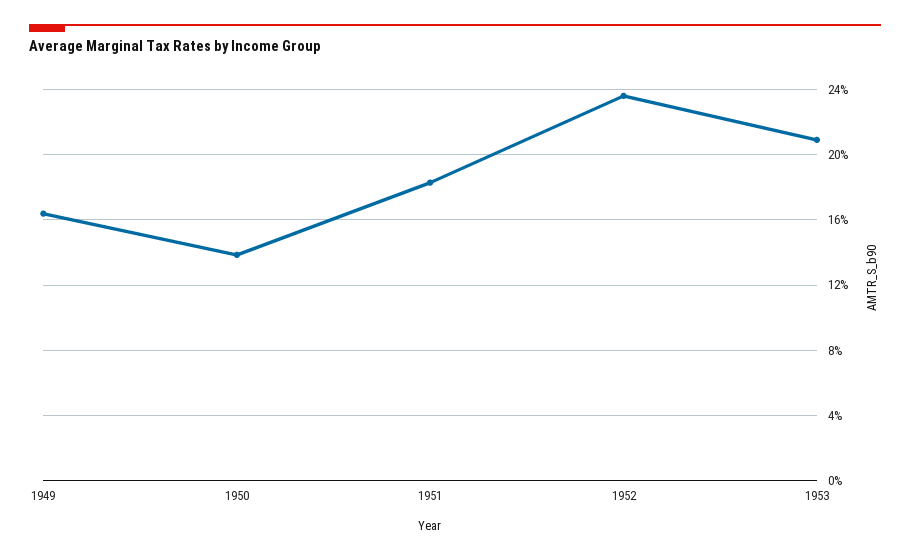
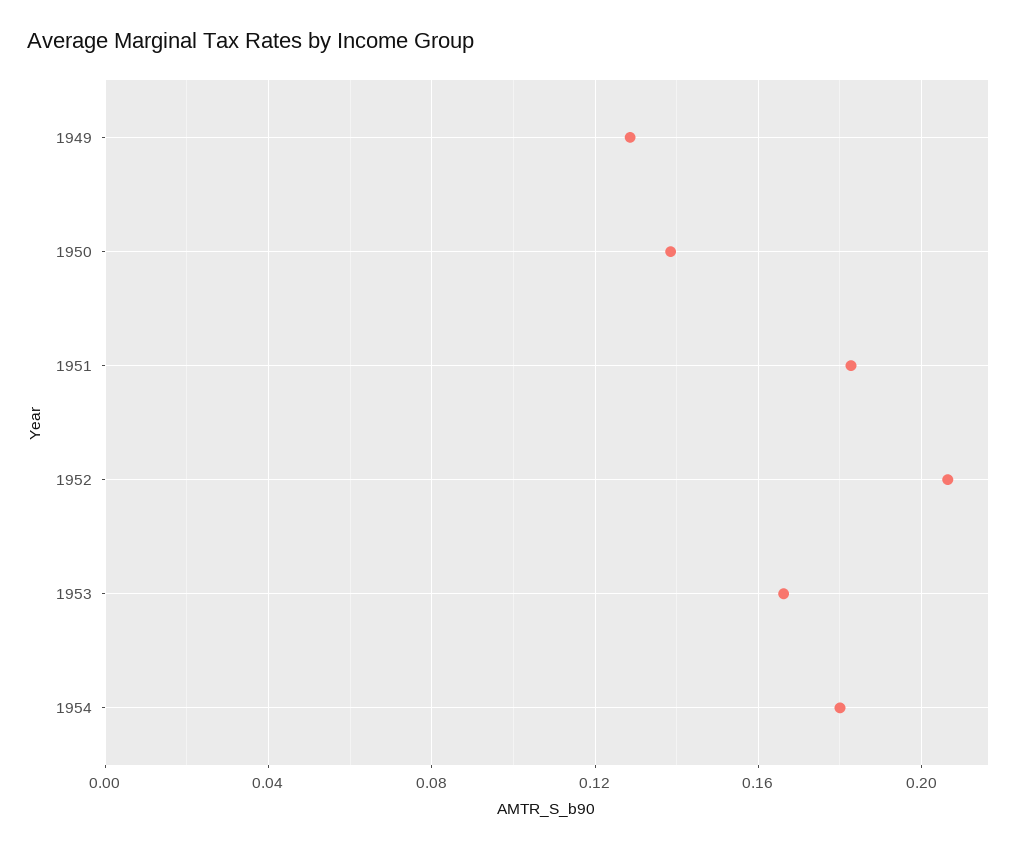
1949: 0.165 -> 0.13
1952: 0.235 -> 0.205
1953: 0.21 -> 0.165
1954: none -> 0.18

